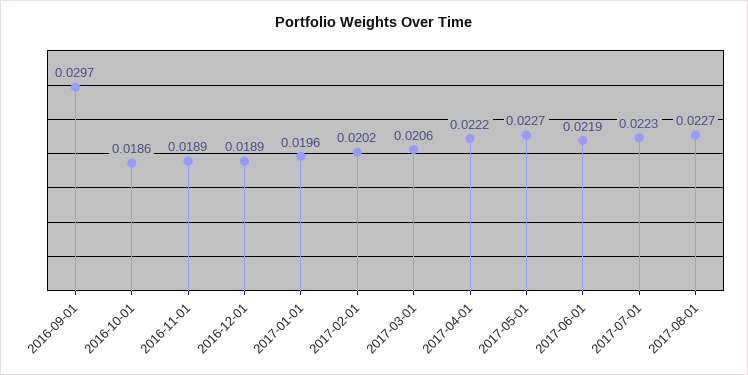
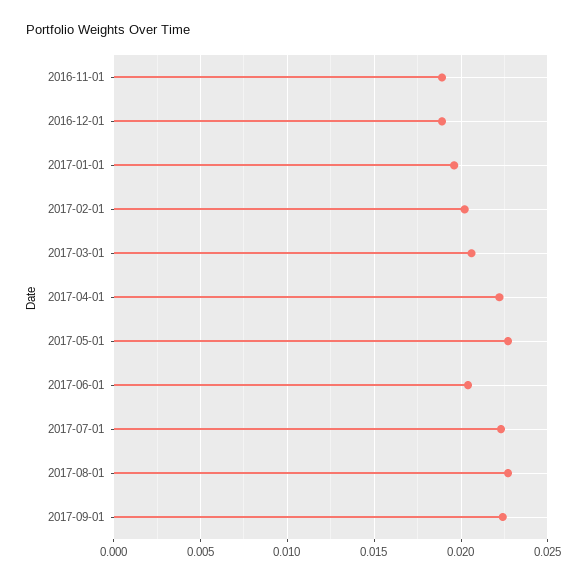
2016-09-01: 0.0297 -> none
2016-10-01: 0.0186 -> none
2017-06-01: 0.0219 -> 0.0205
2017-09-01: none -> 0.0225

